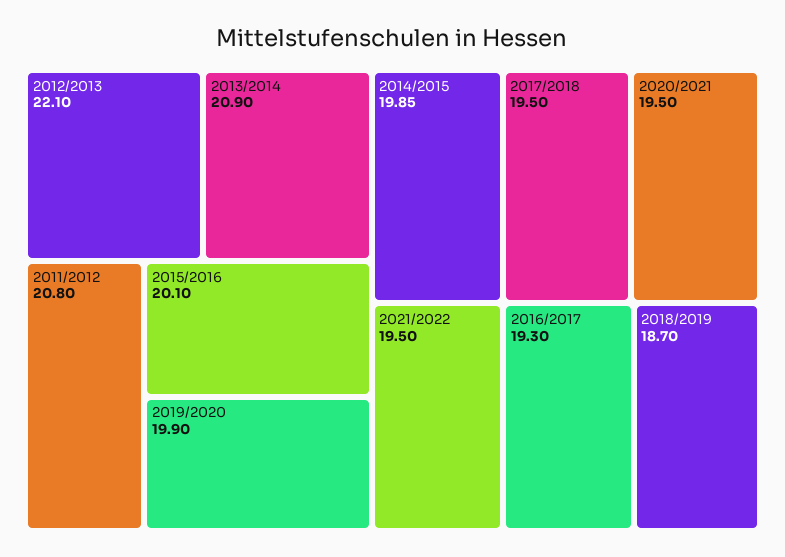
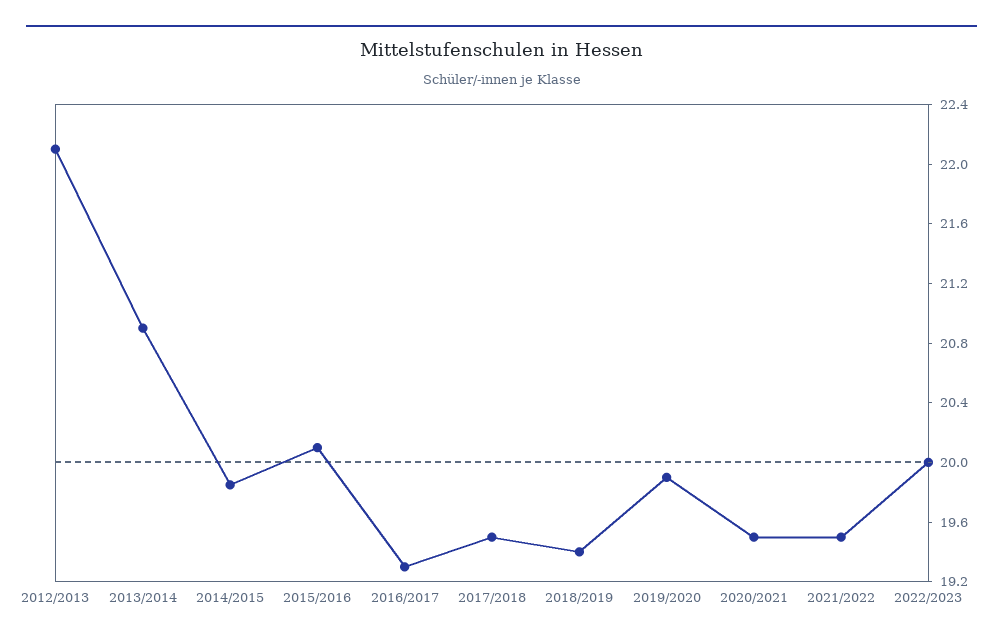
2011/2012: 20.8 -> none
2018/2019: 18.7 -> 19.4
2022/2023: none -> 20

